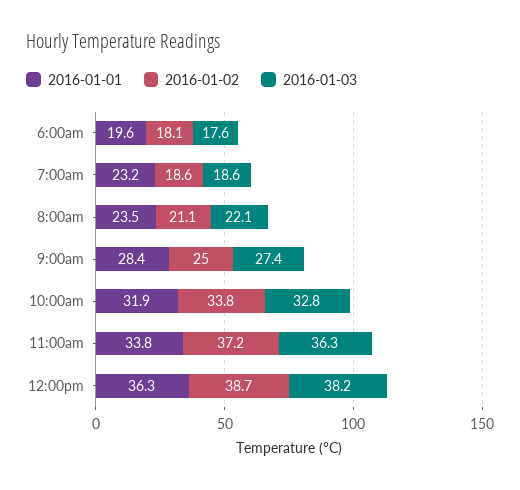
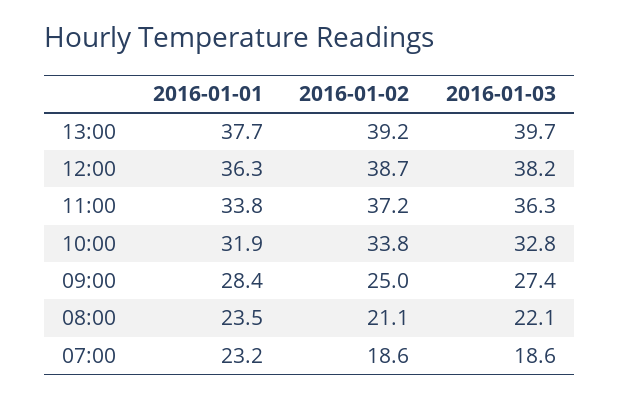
2016-01-01, 6:00am: 19.6 -> none
2016-01-02, 6:00am: 18.1 -> none
2016-01-03, 6:00am: 17.6 -> none
2016-01-01, 13:00: none -> 37.7
2016-01-02, 13:00: none -> 39.2
2016-01-03, 13:00: none -> 39.7

